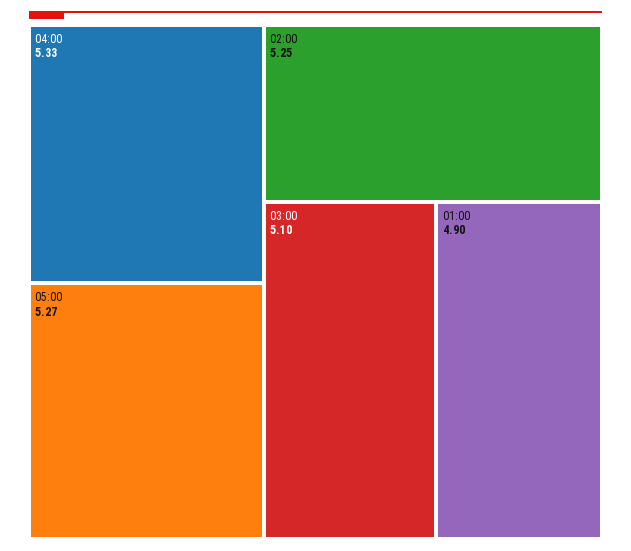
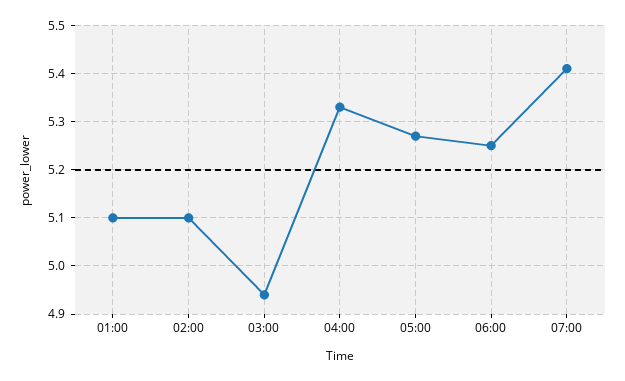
02:00: 5.25 -> 5.1
03:00: 5.1 -> 4.95
01:00: 4.9 -> 5.1
06:00: none -> 5.25
07:00: none -> 5.4

